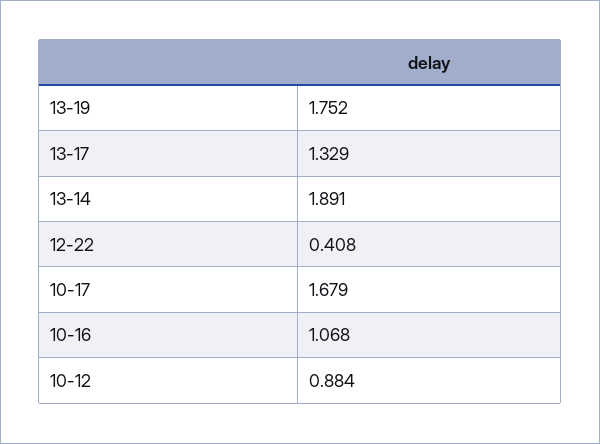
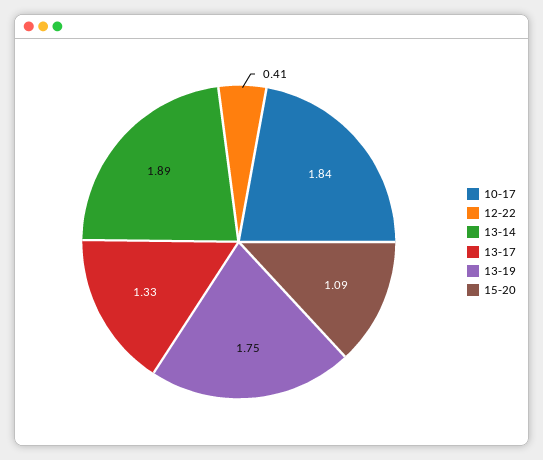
10-17: 1.679 -> 1.84
10-16: 1.068 -> none
10-12: 0.884 -> none
15-20: none -> 1.09

